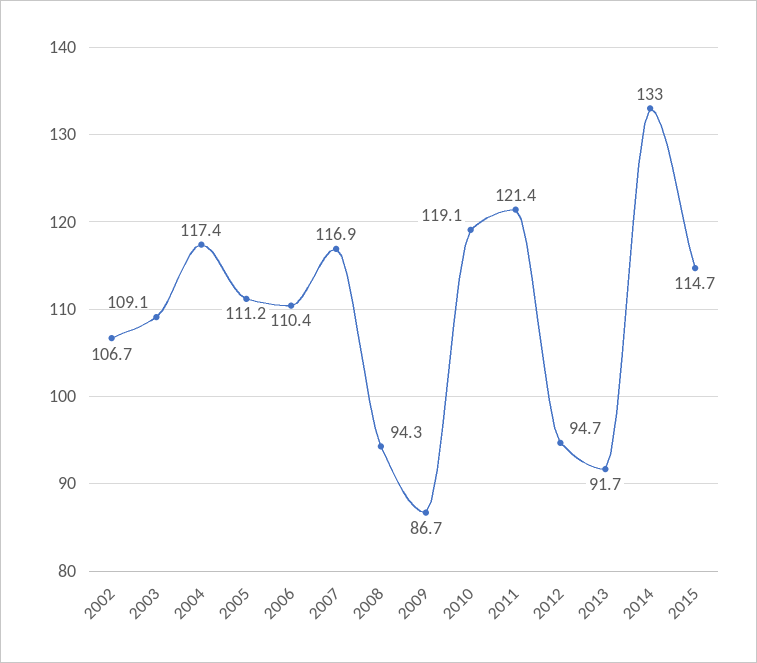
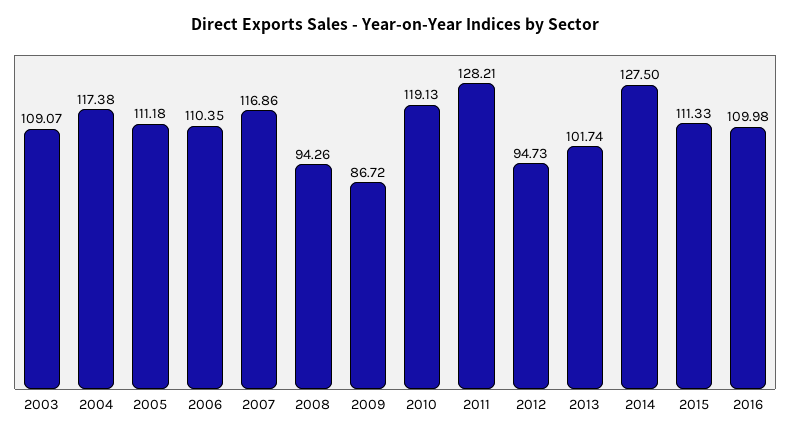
2002: 106.7 -> none
2011: 121.4 -> 128.21
2013: 91.7 -> 101.74
2014: 133 -> 127.5
2015: 114.7 -> 111.33
2016: none -> 109.98

